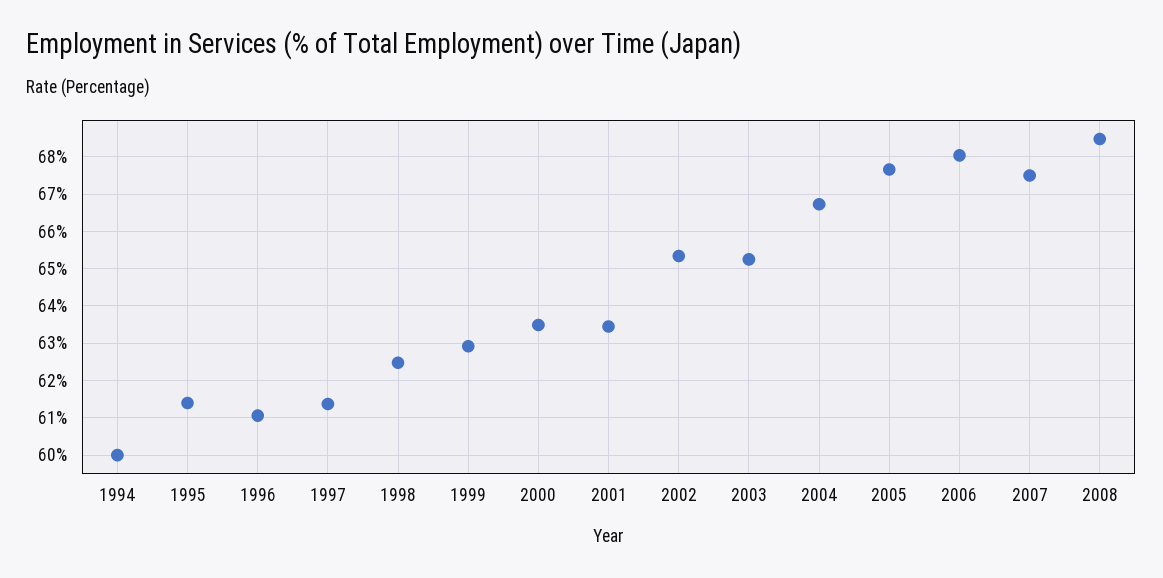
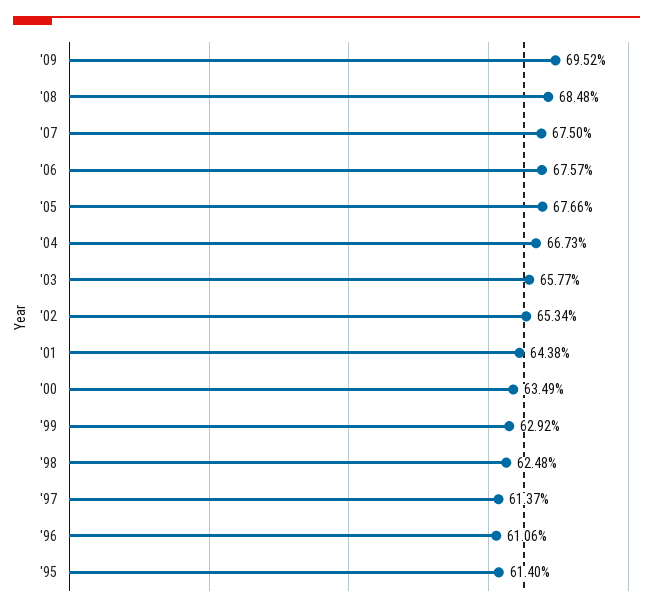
1994: 60 -> none
2001: 63.4 -> 64.38
2003: 65.2 -> 65.77
2006: 68 -> 67.57
'09: none -> 69.52

